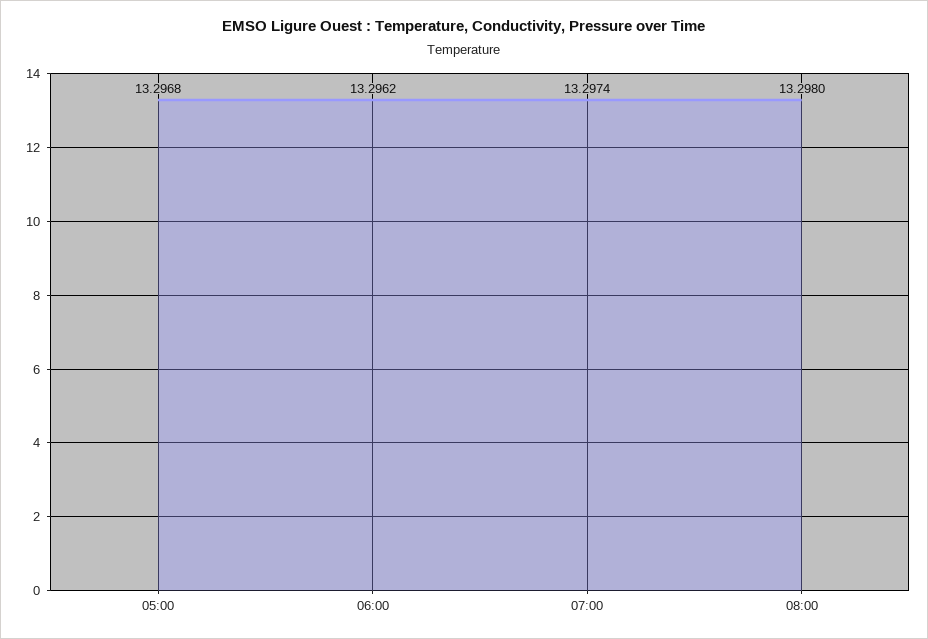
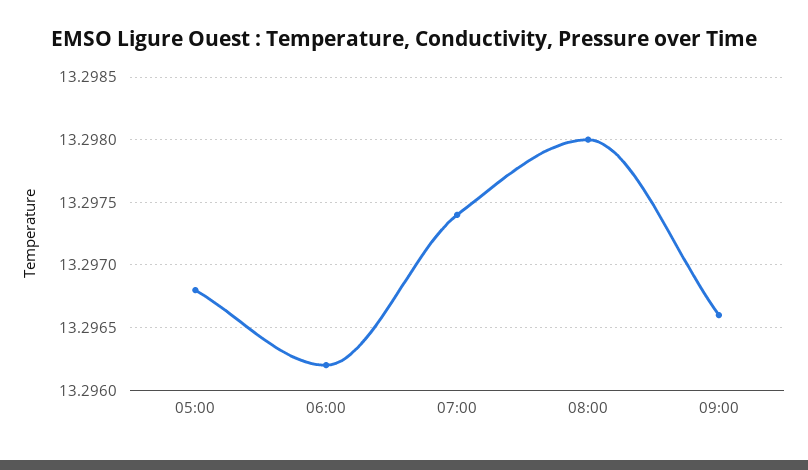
09:00: none -> 13.2966

